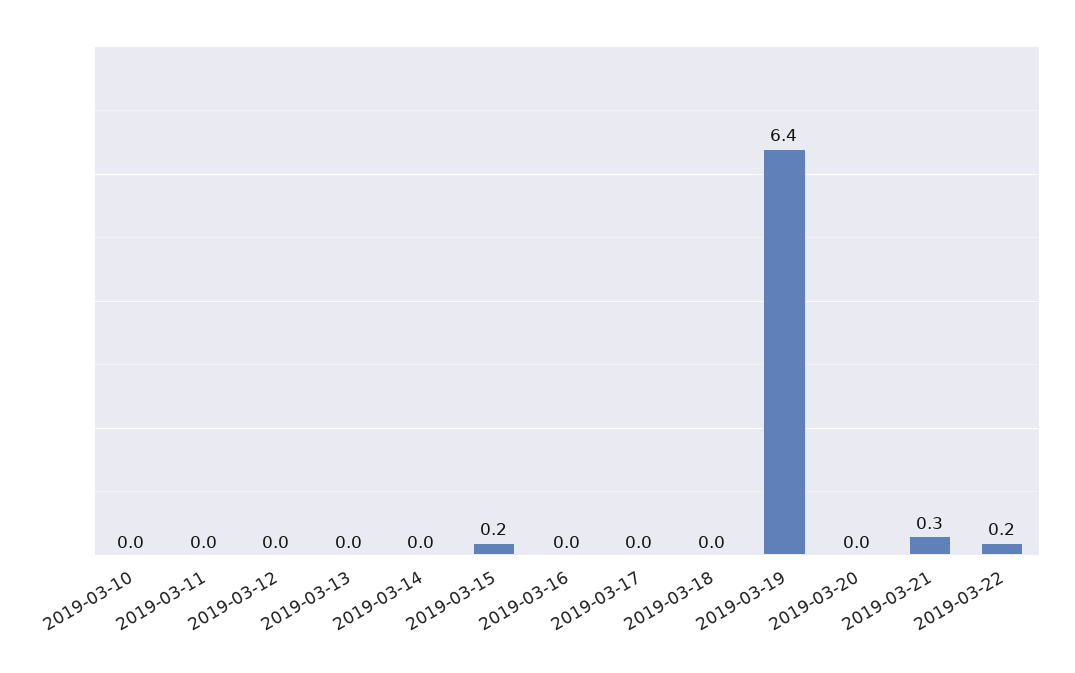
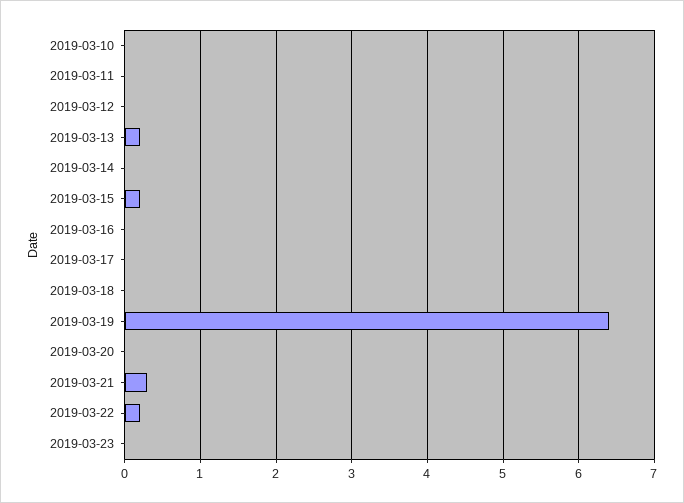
2019-03-13: 0 -> 0.2
2019-03-23: none -> 0

